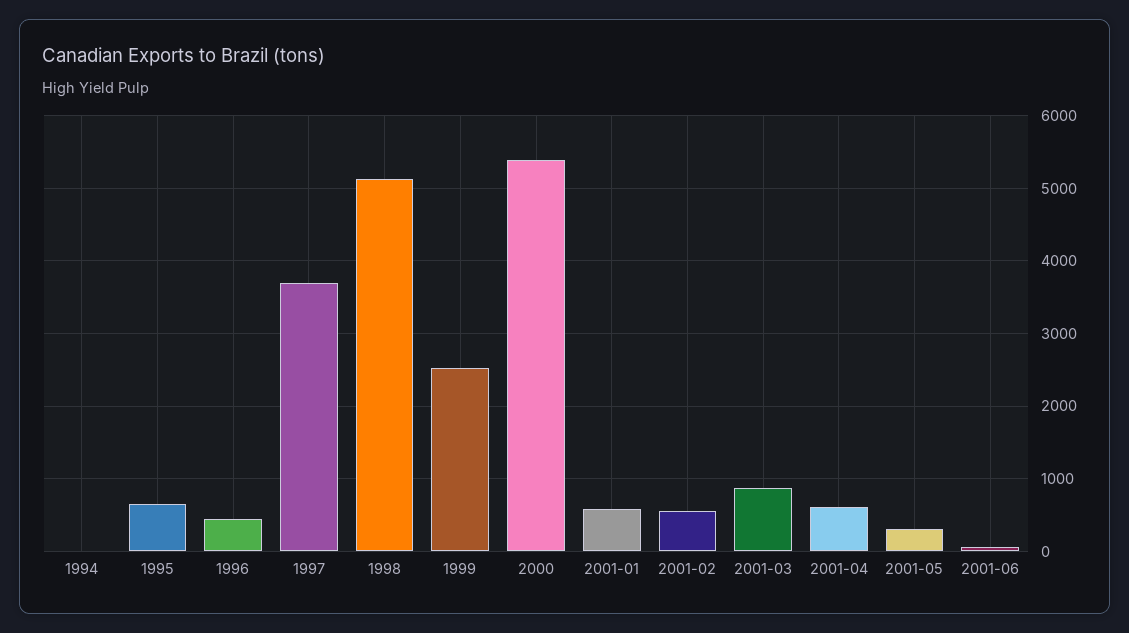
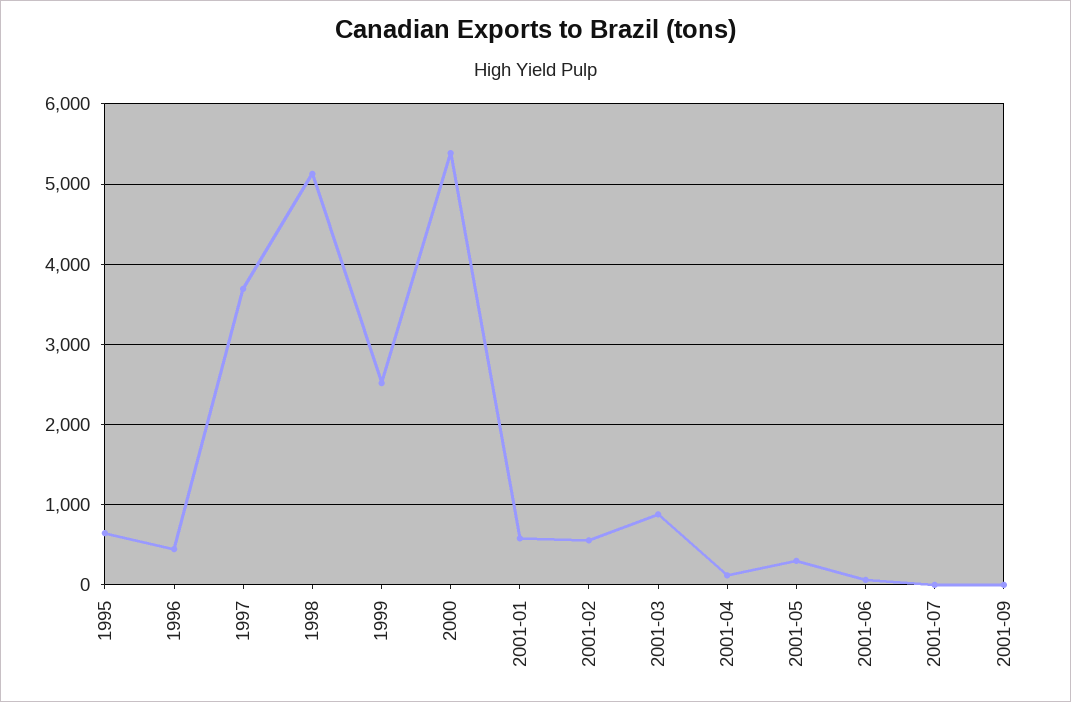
1994: 0 -> none
2001-04: 600 -> 100
2001-07: none -> 0
2001-09: none -> 0

